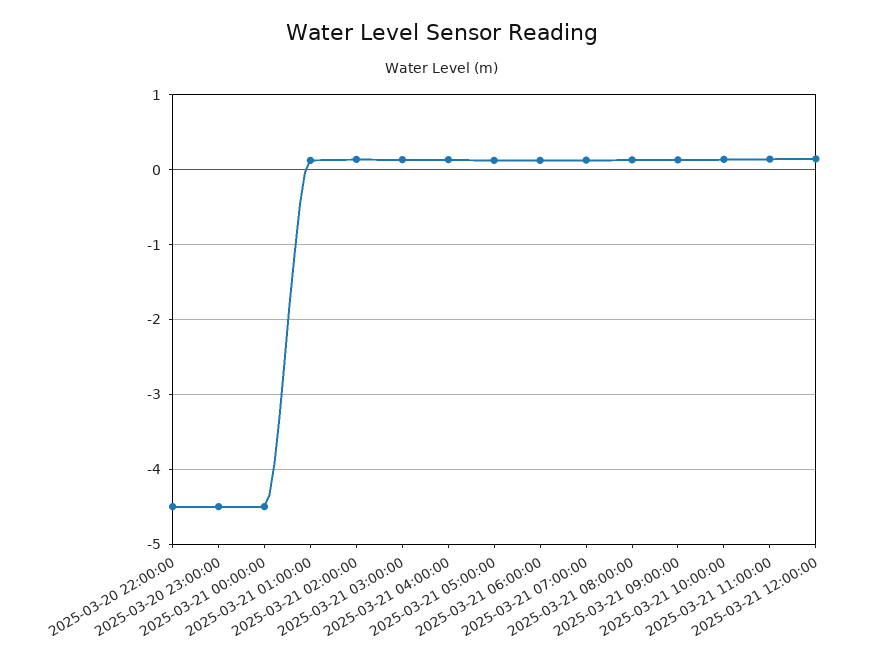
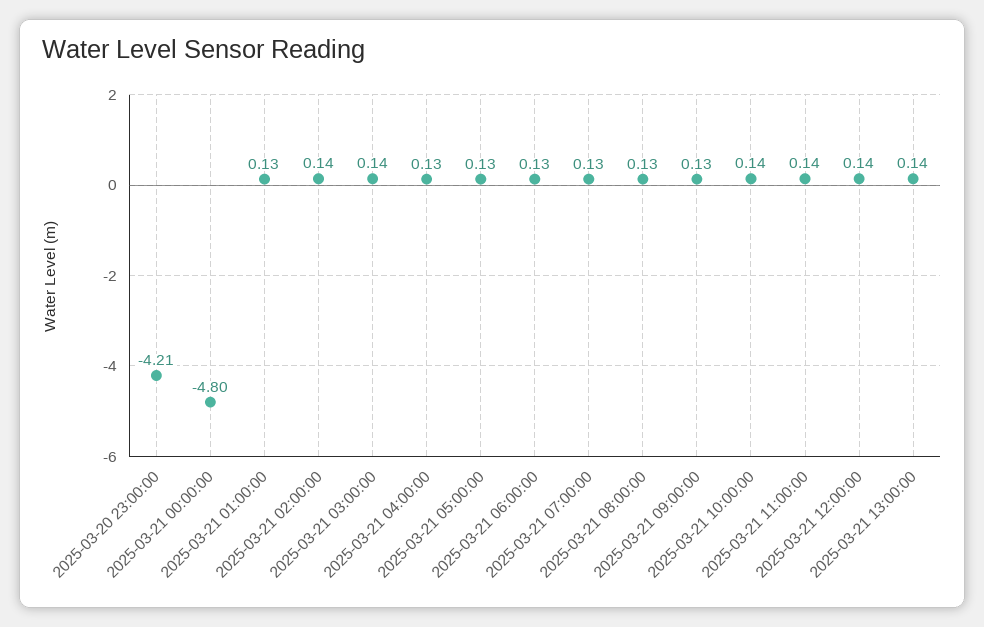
2025-03-20 22:00:00: -4.5 -> none
2025-03-20 23:00:00: -4.5 -> -4.21
2025-03-21 00:00:00: -4.5 -> -4.8
2025-03-21 13:00:00: none -> 0.14

